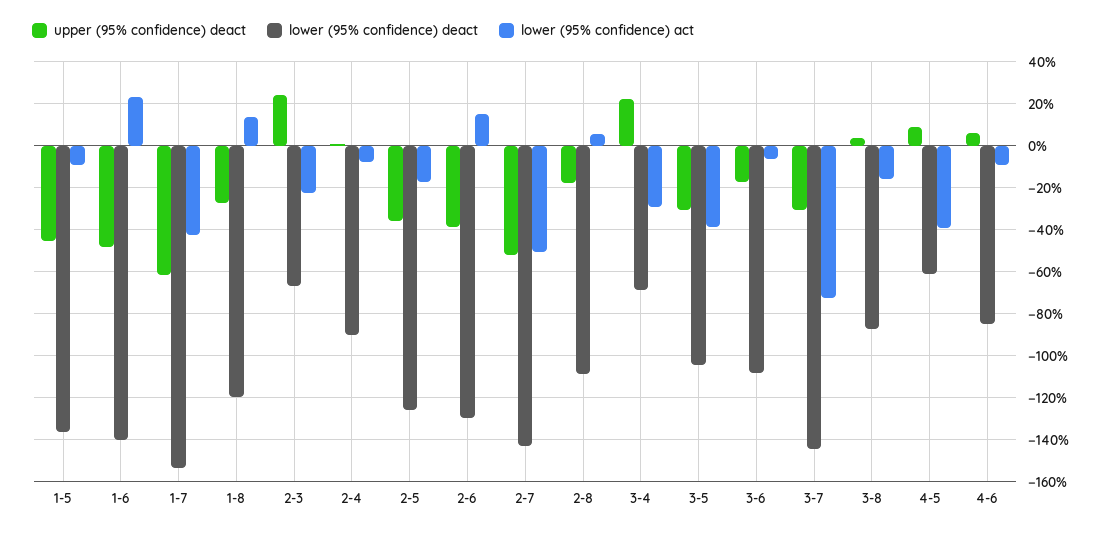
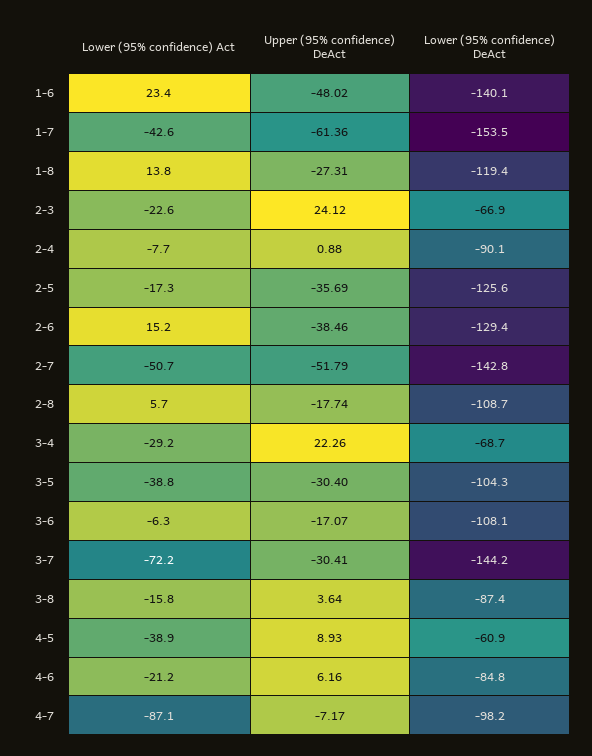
upper (95% confidence) deact, 1-5: -45 -> none
lower (95% confidence) deact, 1-5: -135 -> none
lower (95% confidence) act, 1-5: -10 -> none
lower (95% confidence) act, 4-6: -10 -> -21.2
lower (95% confidence) act, 4-7: none -> -87.1
upper (95% confidence) deact, 4-7: none -> -7.17
lower (95% confidence) deact, 4-7: none -> -98.2

